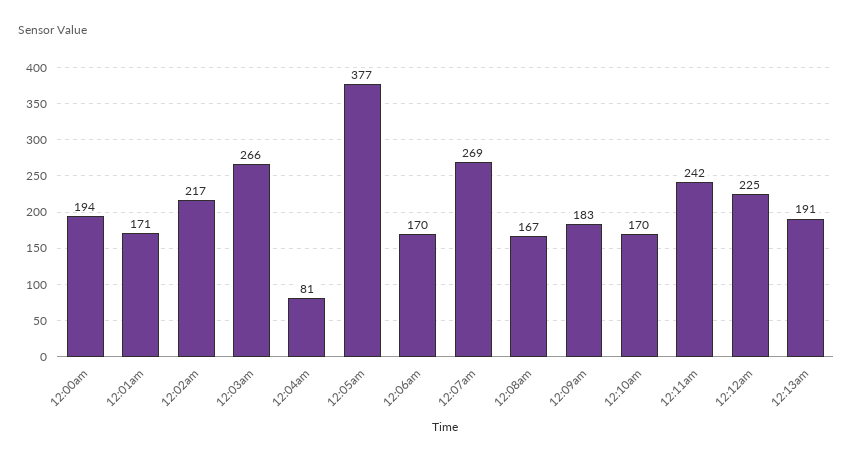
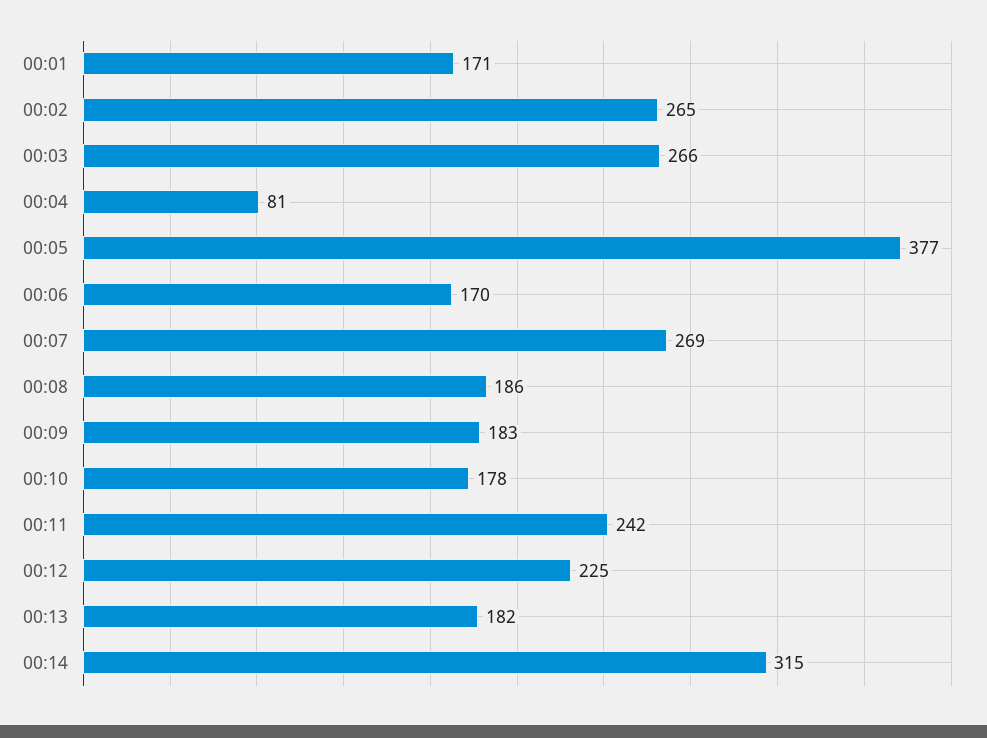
12:00am: 194 -> none
12:02am: 217 -> 265
12:08am: 167 -> 186
12:10am: 170 -> 178
12:13am: 191 -> 182
00:14: none -> 315

